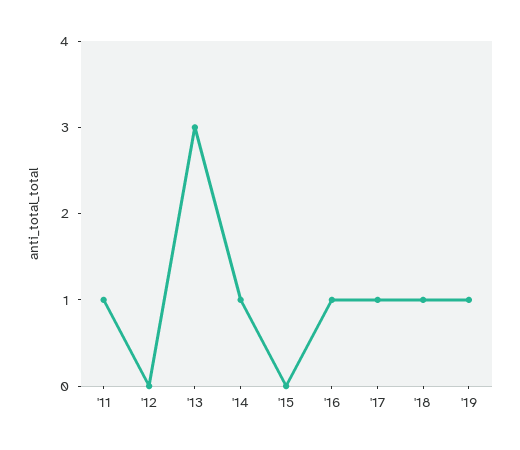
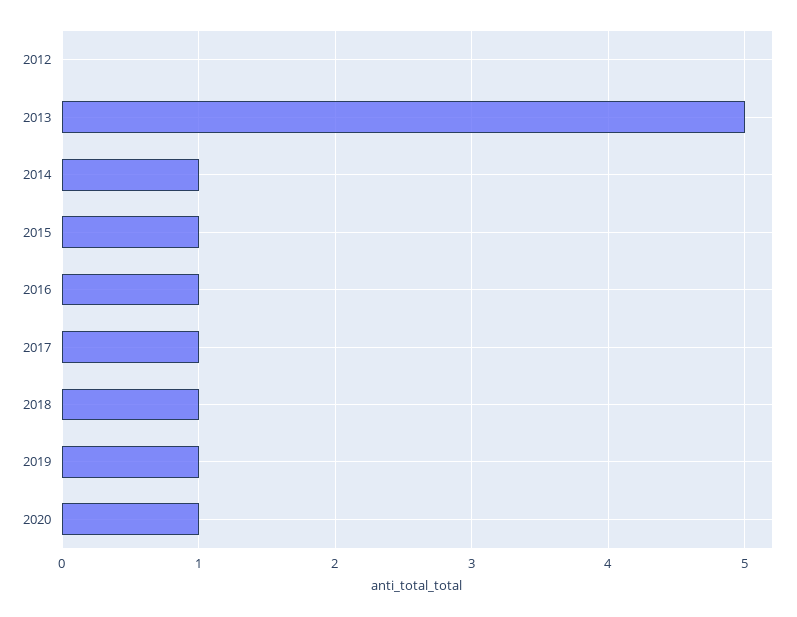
'11: 1 -> none
'13: 3 -> 5
'15: 0 -> 1
2020: none -> 1

